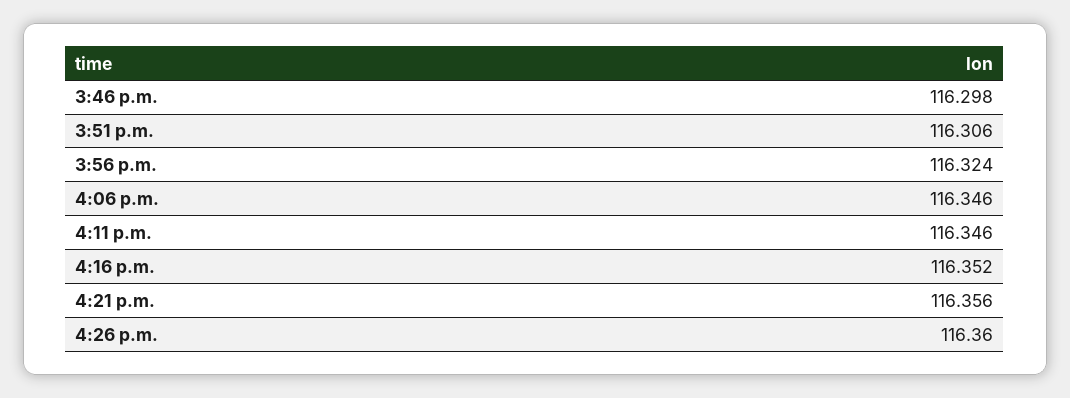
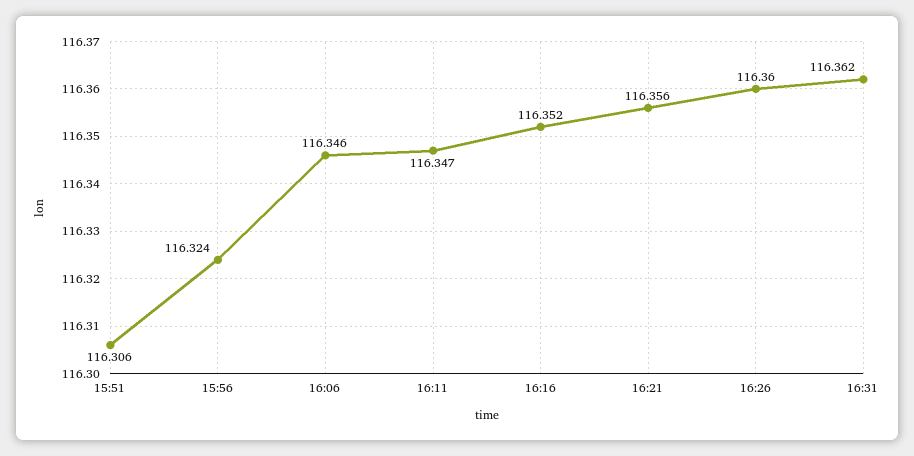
3:46 p.m.: 116.298 -> none
4:11 p.m.: 116.346 -> 116.347
16:31: none -> 116.362

